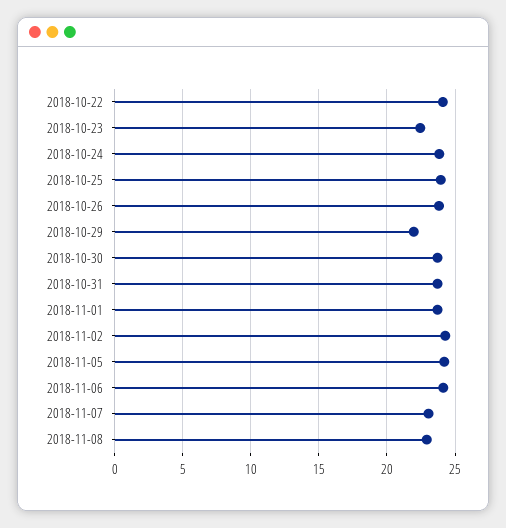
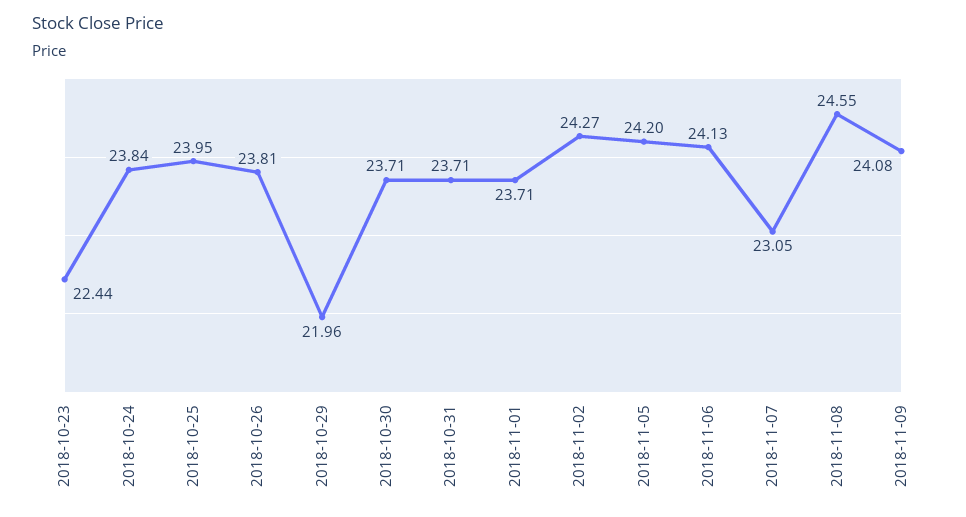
2018-10-22: 24 -> none
2018-11-08: 23 -> 24.55
2018-11-09: none -> 24.08

